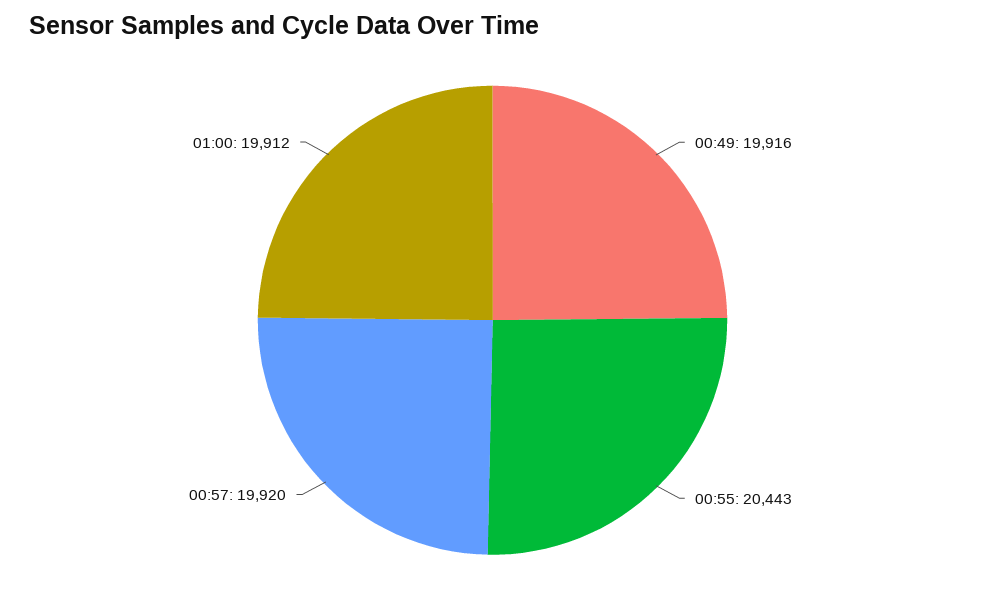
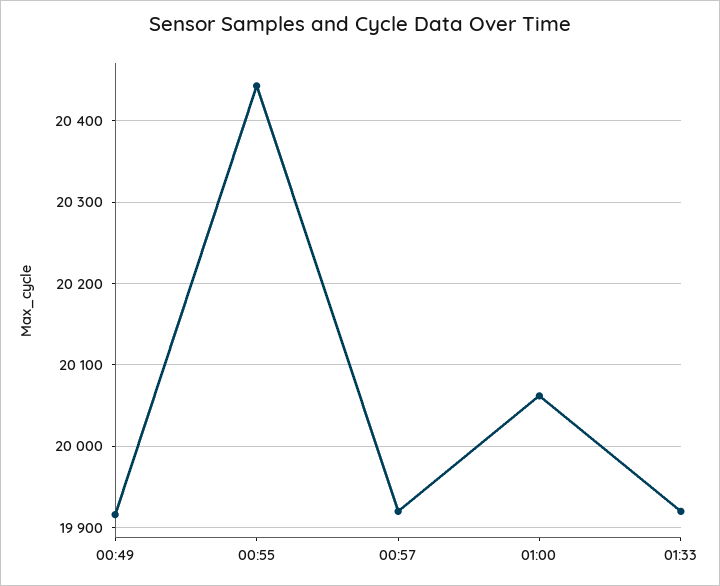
01:00: 19912 -> 20060
01:33: none -> 19920

